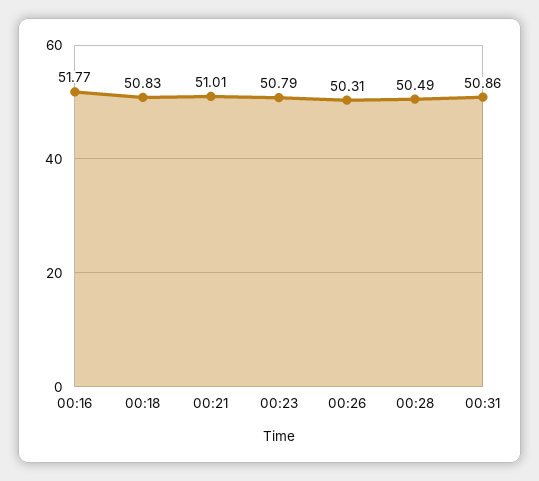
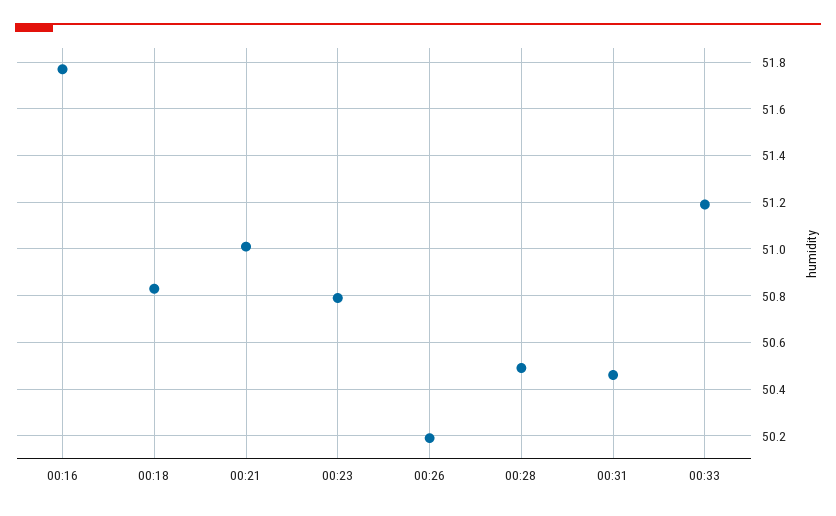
00:26: 50.31 -> 50.2
00:31: 50.86 -> 50.45
00:33: none -> 51.2

